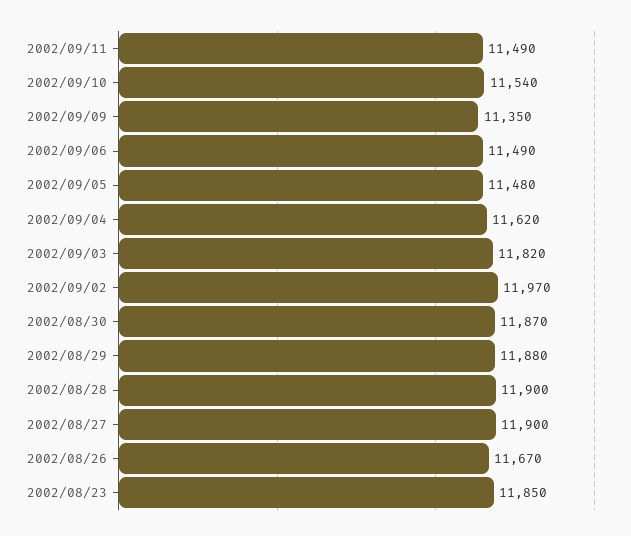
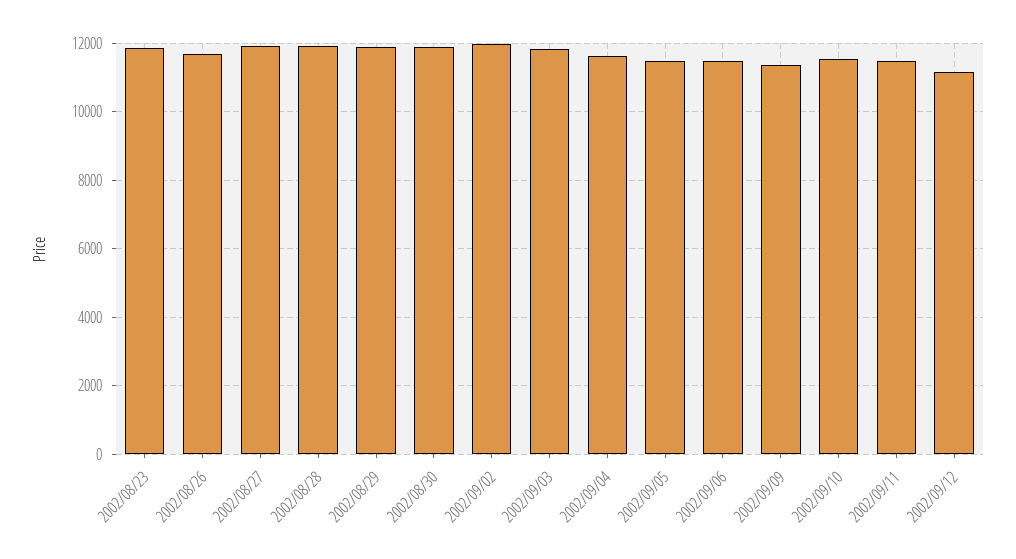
2002/09/12: none -> 11200

